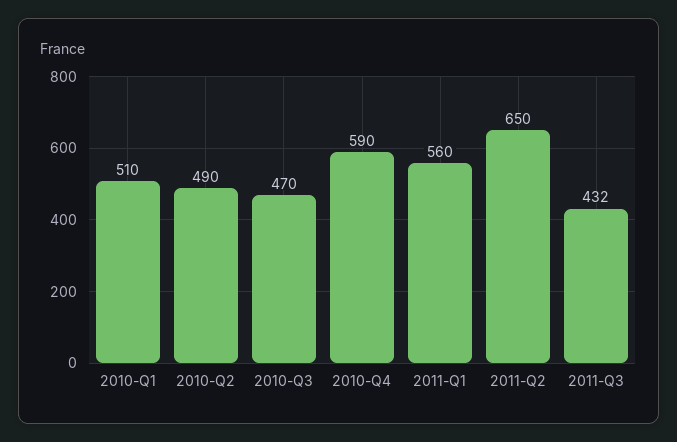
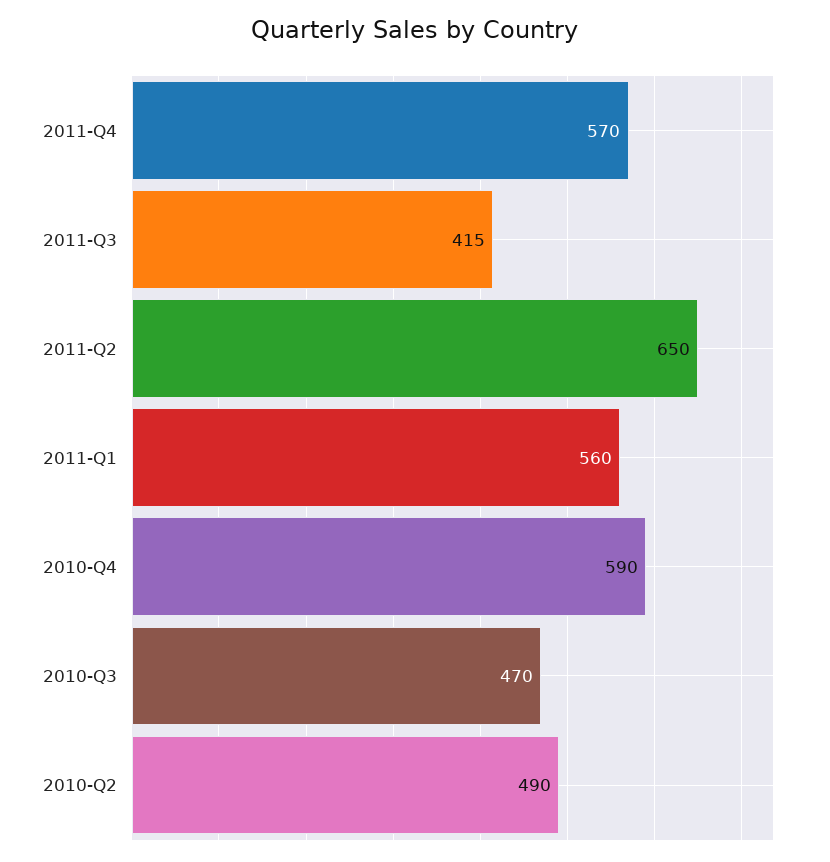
2010-Q1: 510 -> none
2011-Q3: 432 -> 415
2011-Q4: none -> 570

